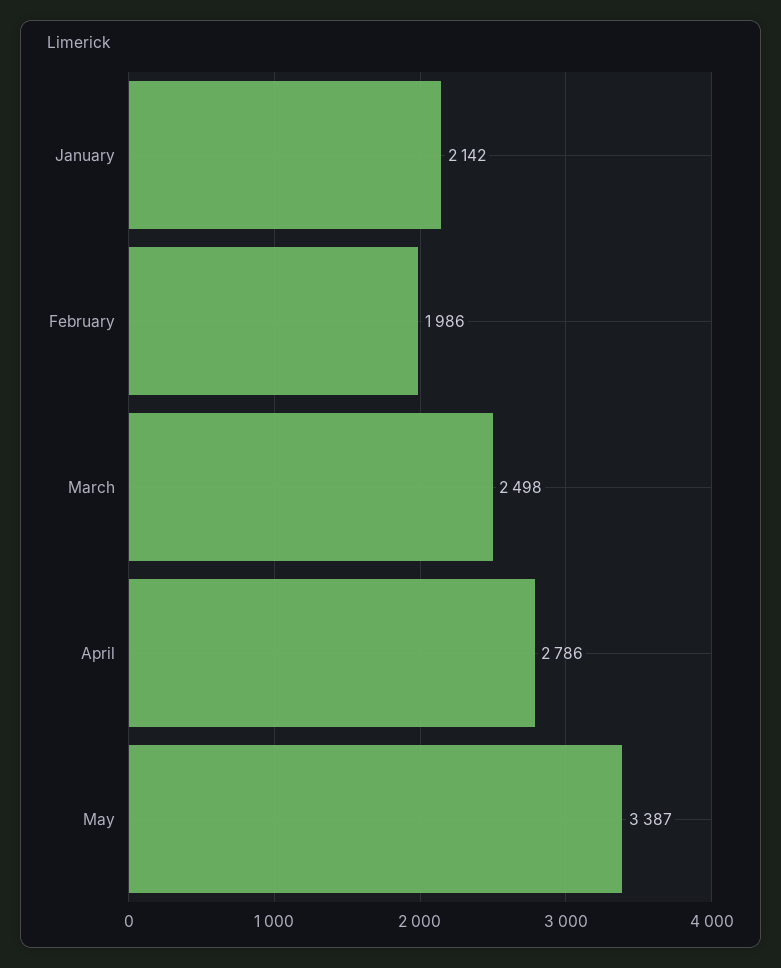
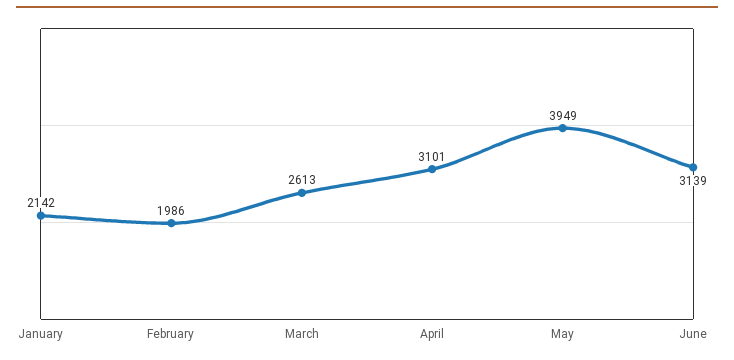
March: 2498 -> 2613
April: 2786 -> 3101
May: 3387 -> 3949
June: none -> 3139

